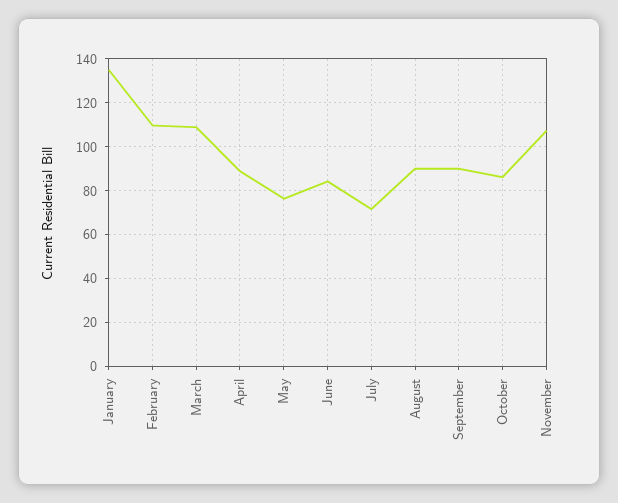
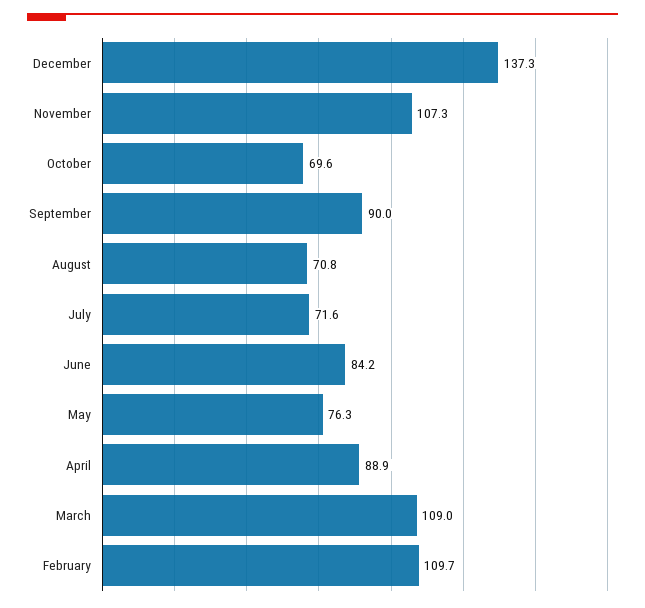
January: 135 -> none
August: 90 -> 70.8
October: 85 -> 69.6
December: none -> 137.3

